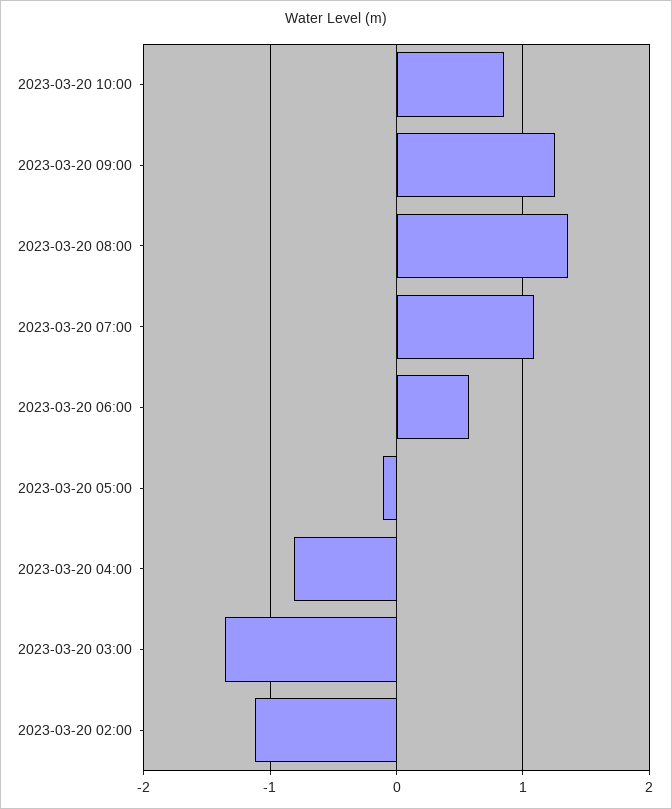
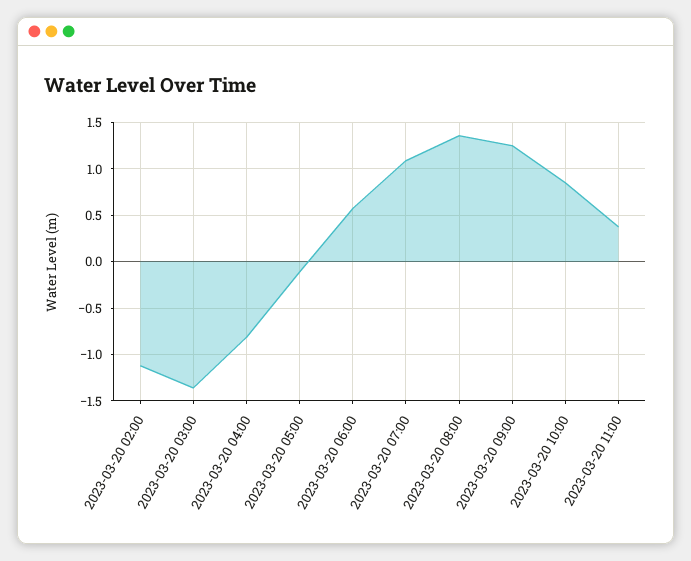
2023-03-20 11:00: none -> 0.4

